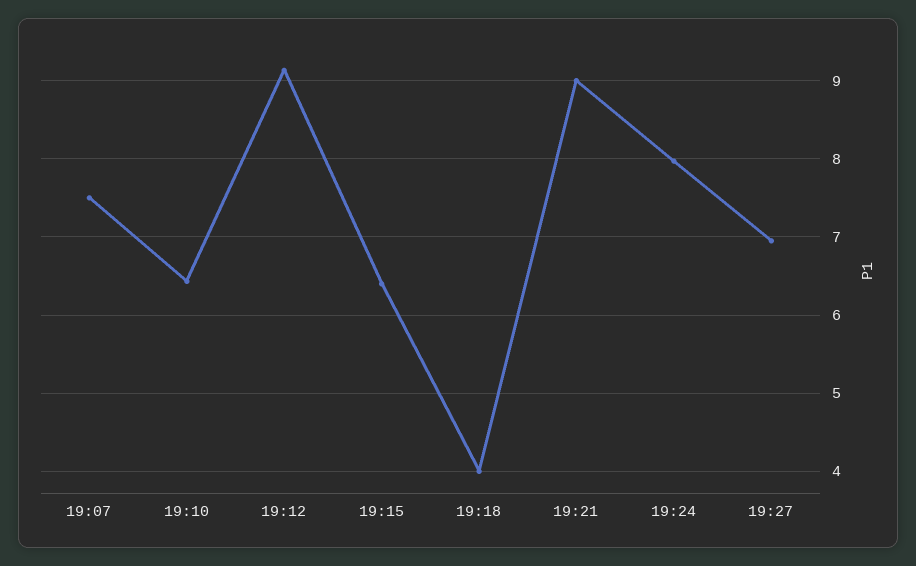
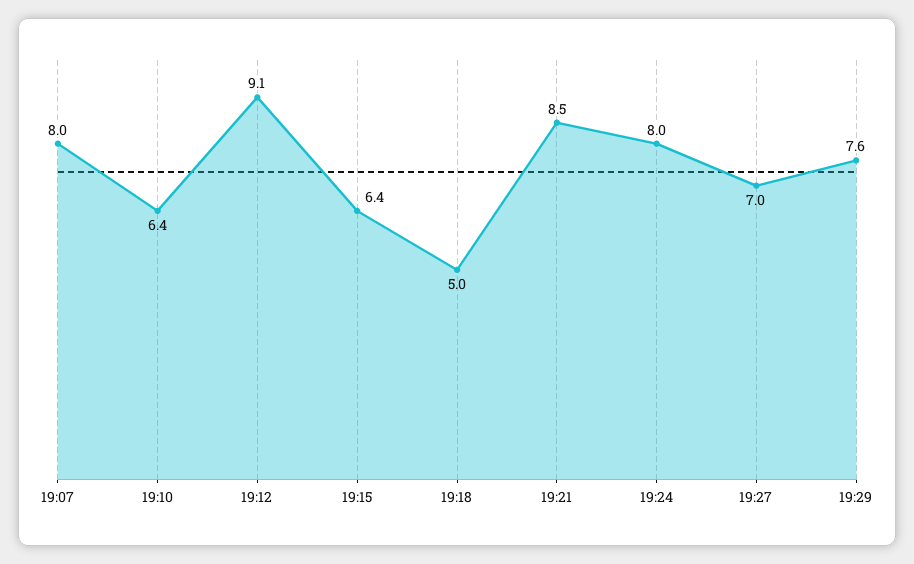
19:07: 7.5 -> 8
19:18: 4 -> 5
19:21: 9 -> 8.5
19:29: none -> 7.6

